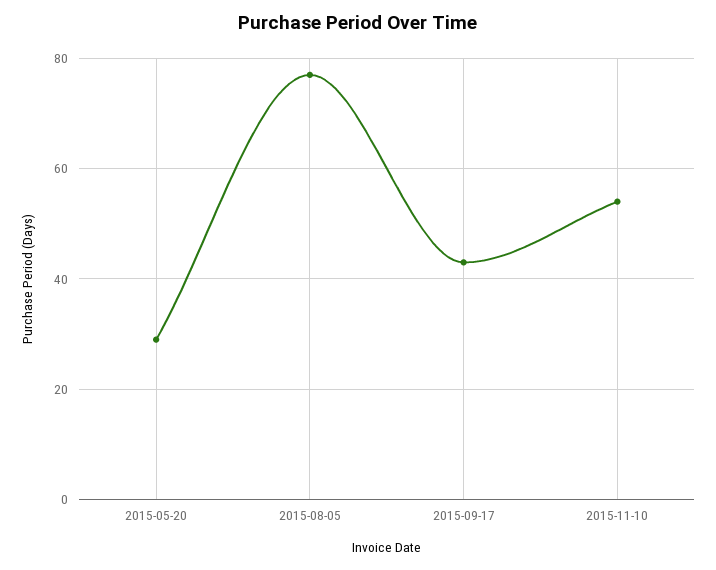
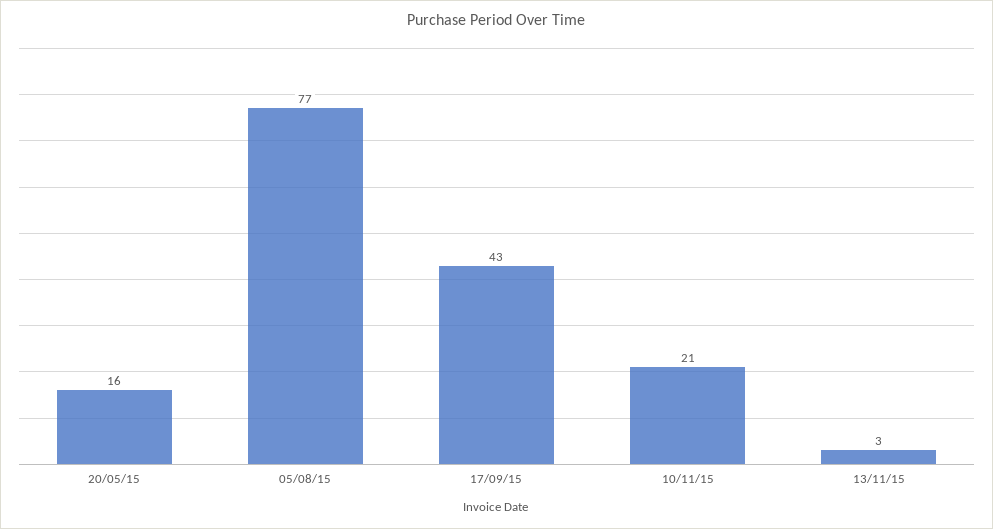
2015-05-20: 30 -> 16
2015-11-10: 55 -> 21
13/11/15: none -> 3

